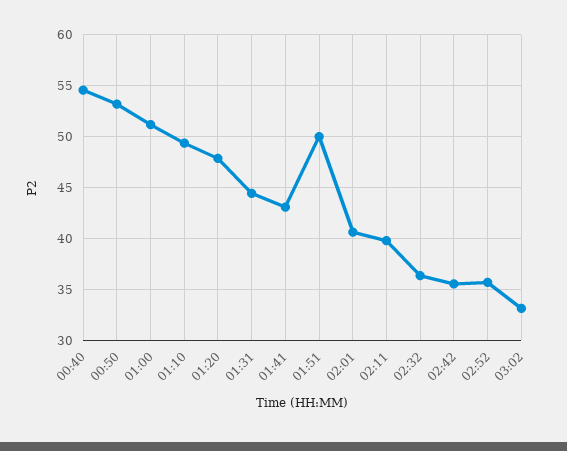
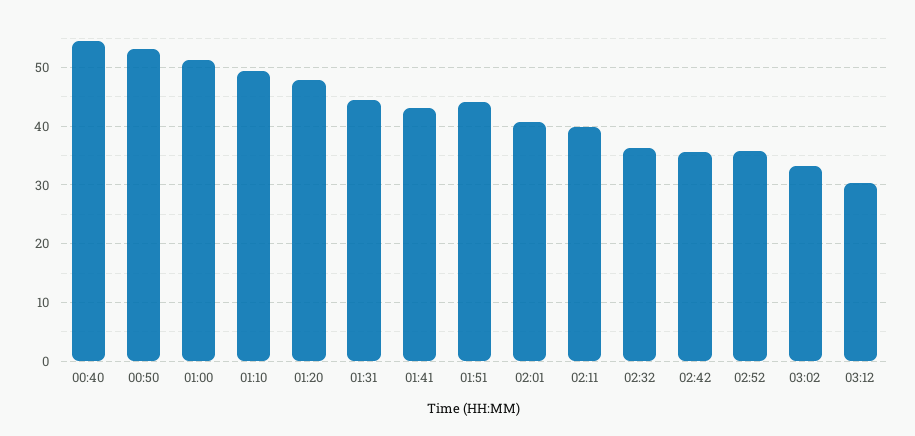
01:51: 50 -> 44
03:12: none -> 30

